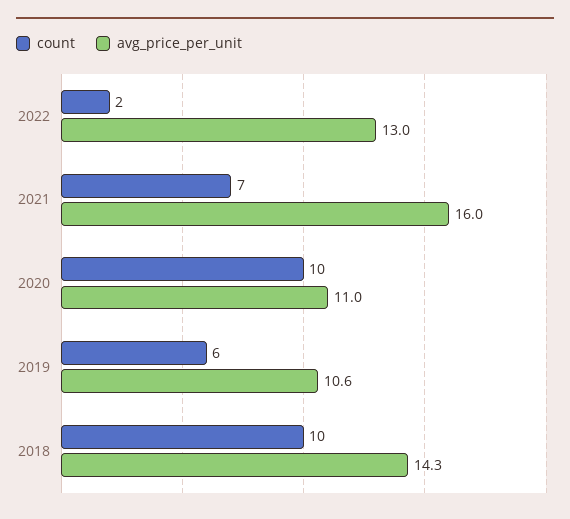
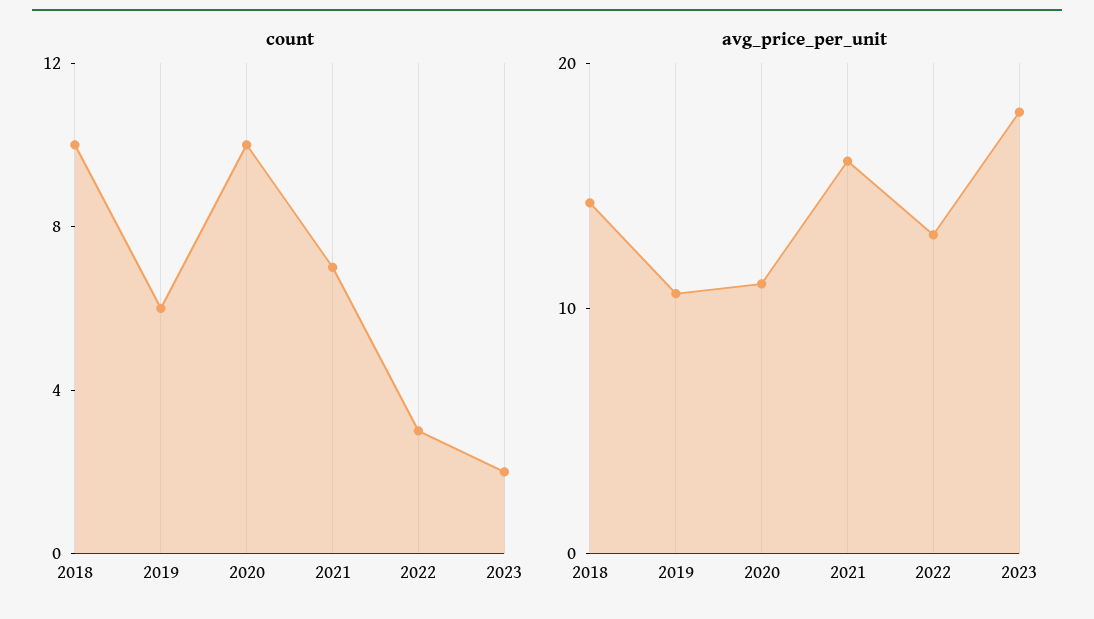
count, 2022: 2 -> 3
count, 2023: none -> 2
avg_price_per_unit, 2023: none -> 18

